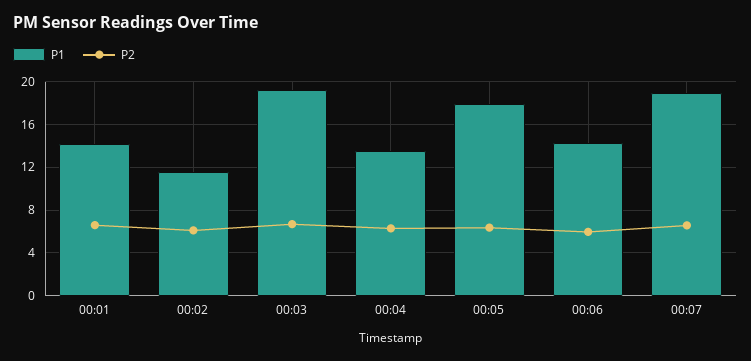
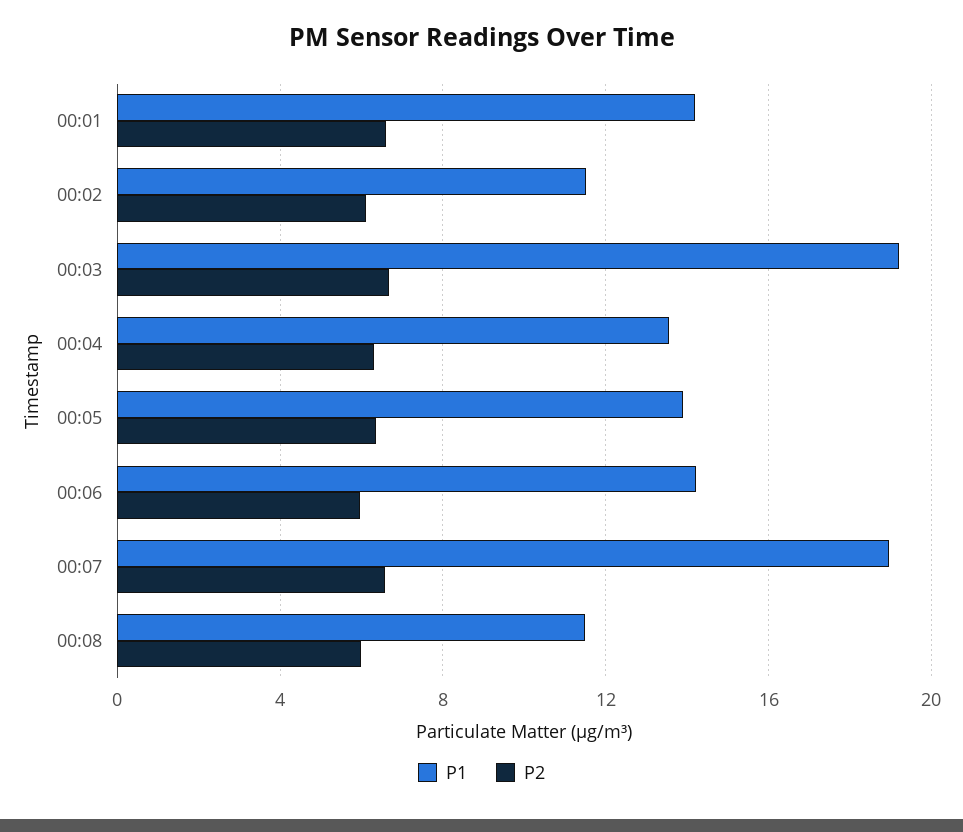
P1, 00:05: 18 -> 14
P1, 00:08: none -> 11.5
P2, 00:08: none -> 6

